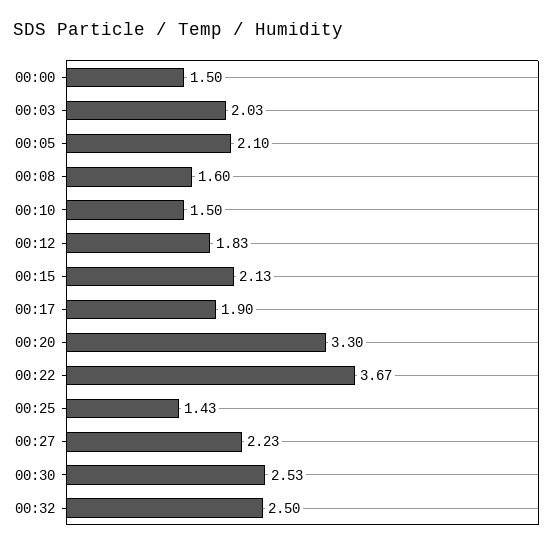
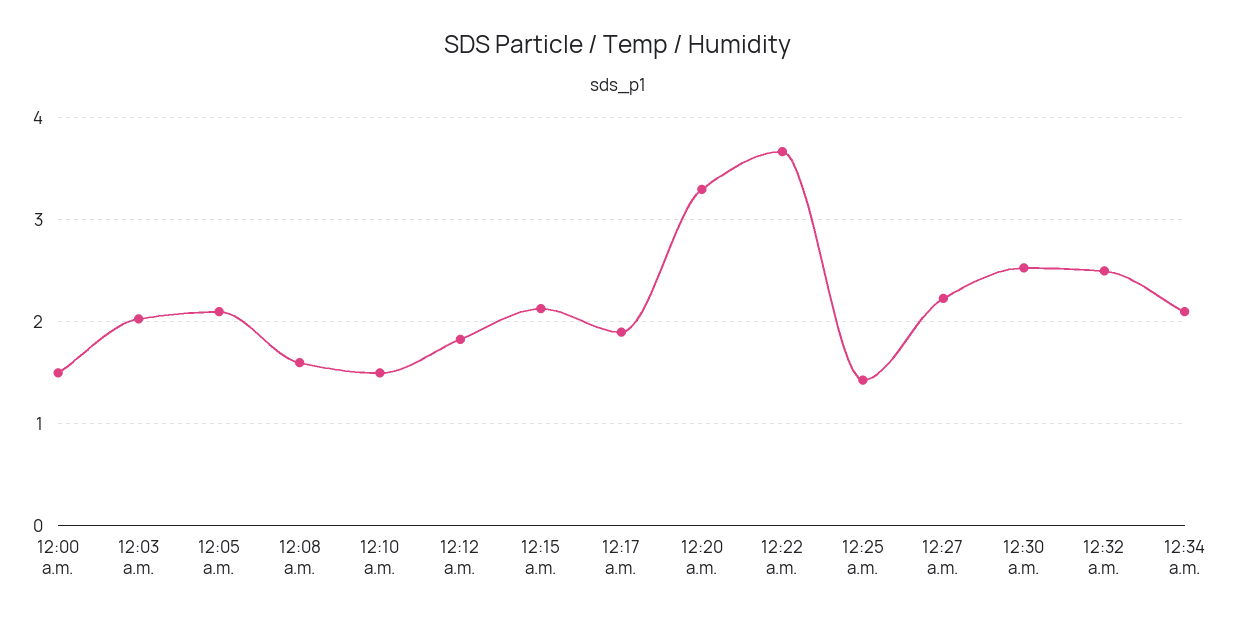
12:34 a.m.: none -> 2.1

